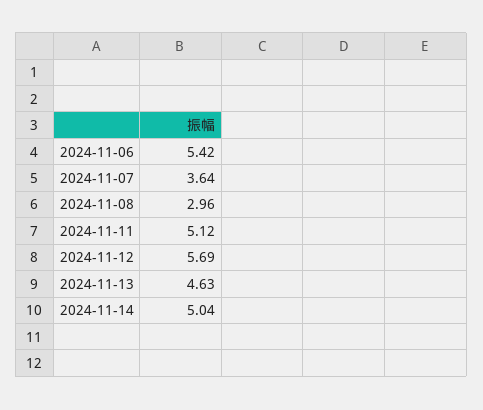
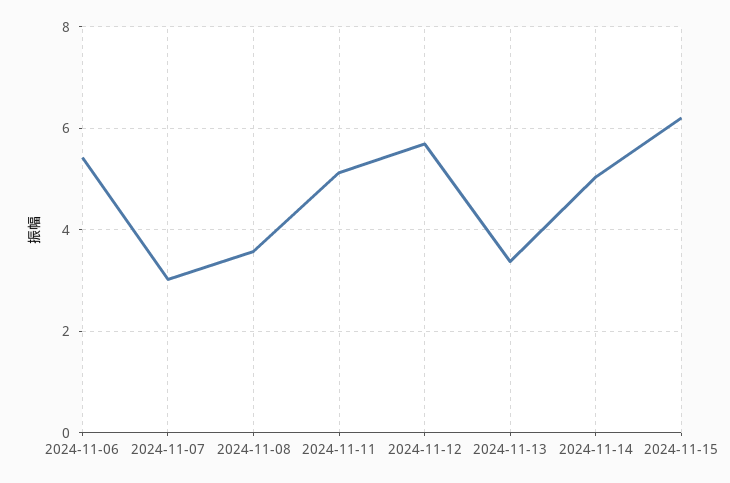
2024-11-07: 3.64 -> 3
2024-11-08: 2.96 -> 3.6
2024-11-13: 4.63 -> 3.4
2024-11-15: none -> 6.2

